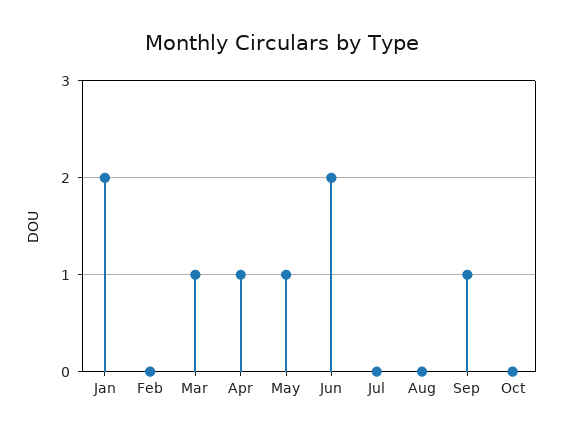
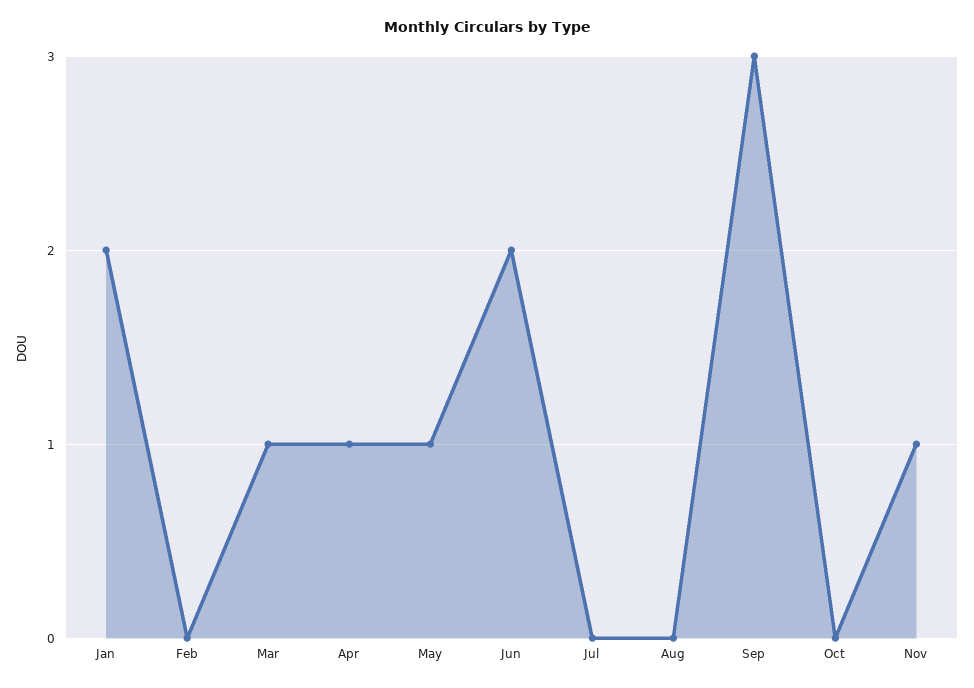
Sep: 1 -> 3
Nov: none -> 1

